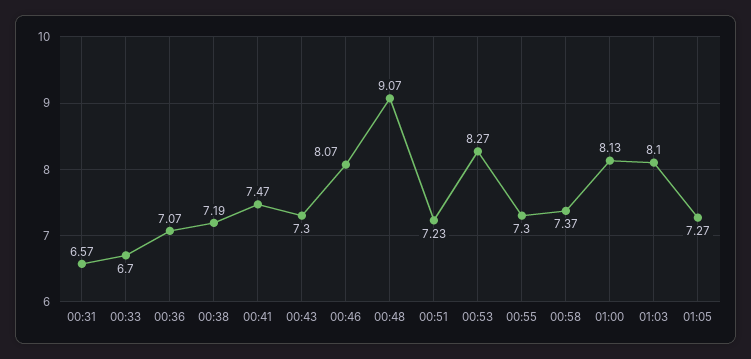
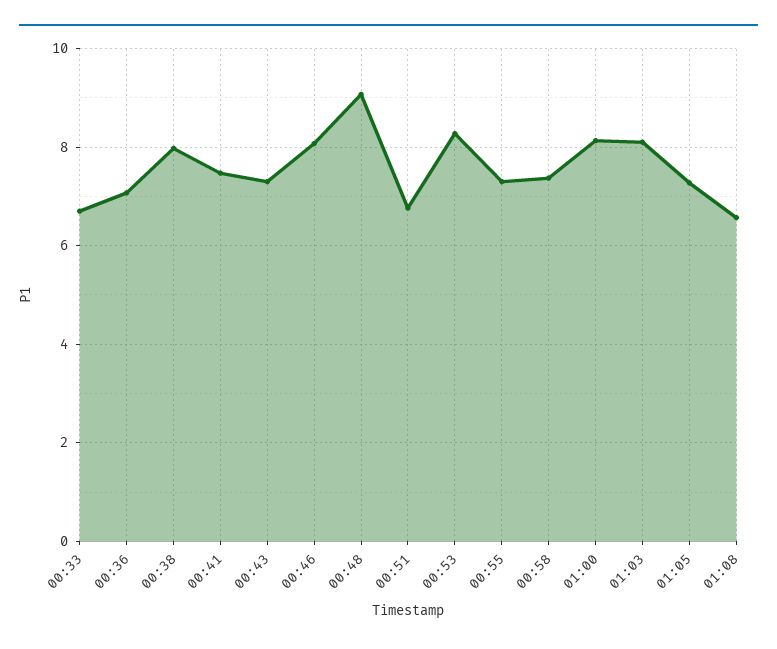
00:31: 6.57 -> none
00:38: 7.19 -> 8
00:51: 7.23 -> 6.8
01:08: none -> 6.6

